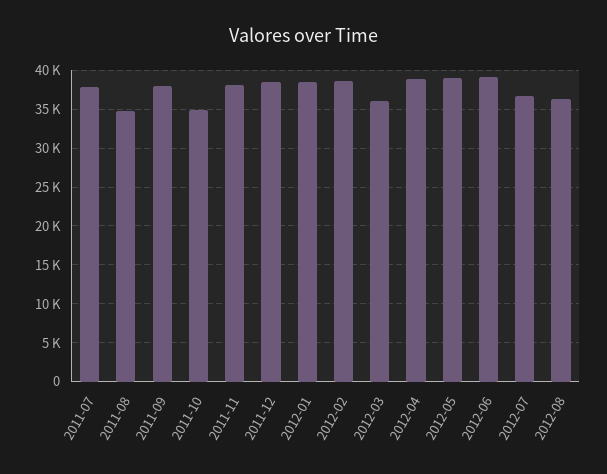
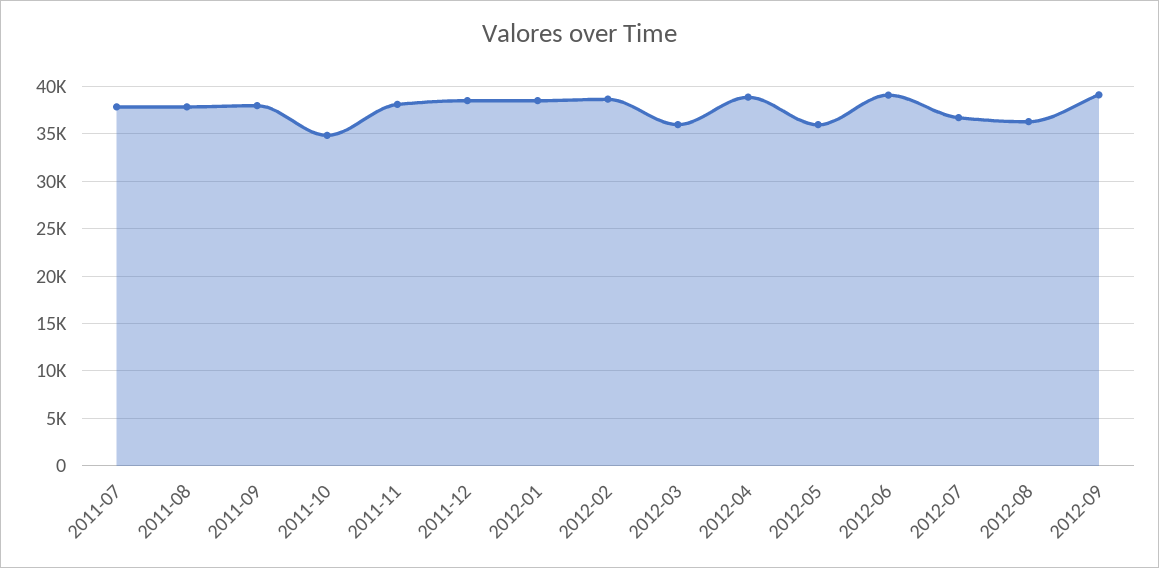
2011-08: 35000 -> 38000
2012-05: 39000 -> 36000
2012-09: none -> 39000

